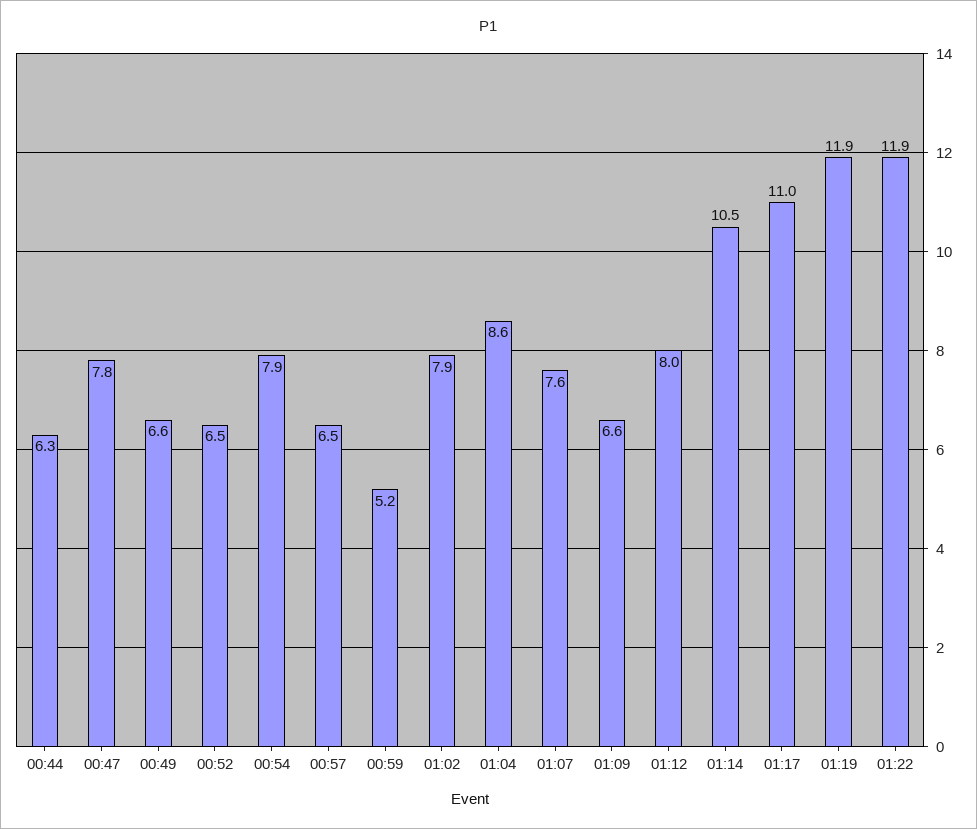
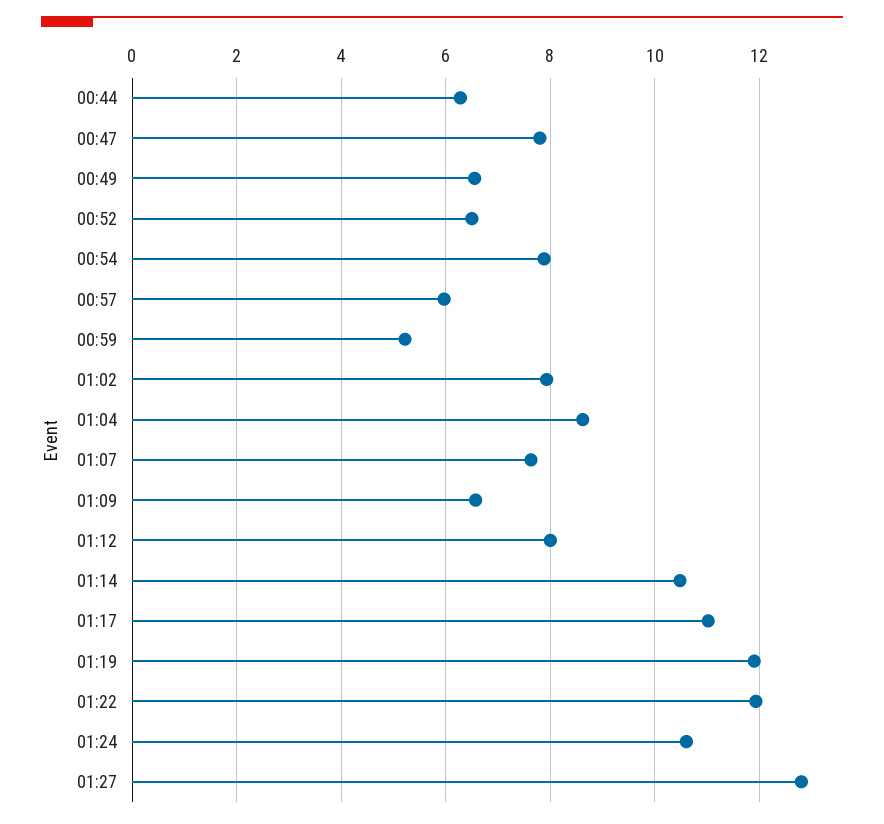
00:57: 6.5 -> 6
01:24: none -> 10.6
01:27: none -> 12.8

